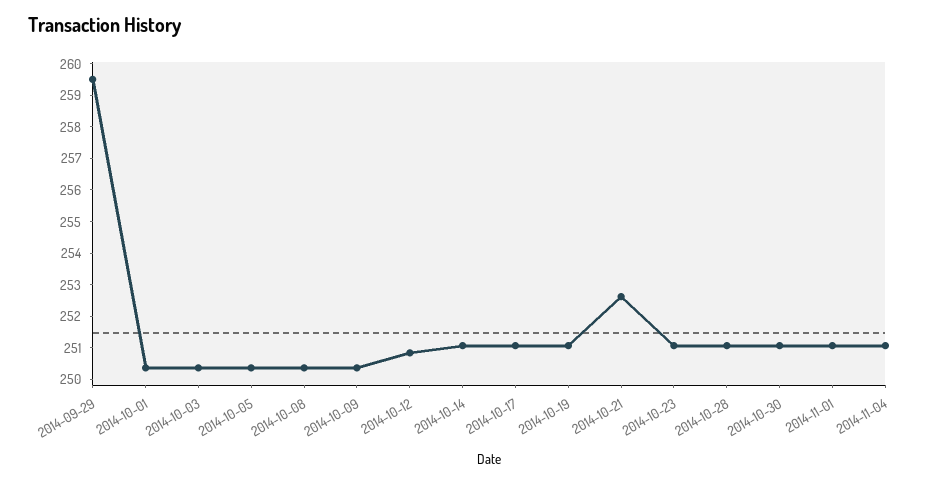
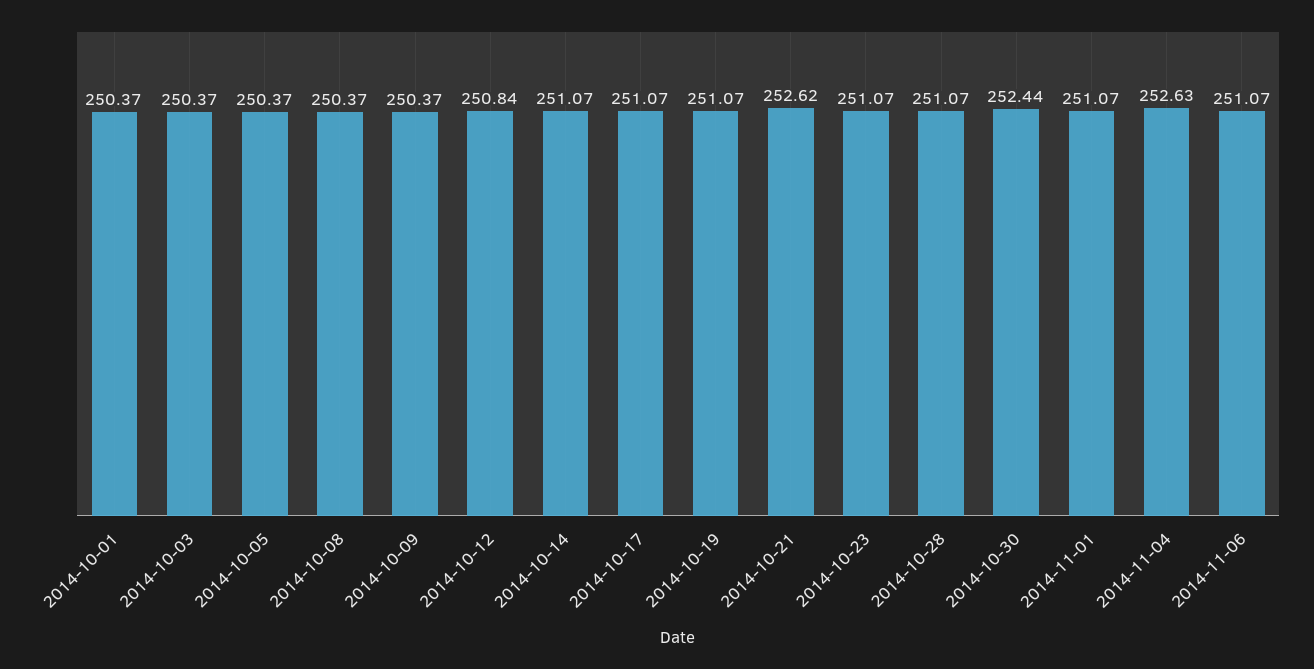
2014-09-29: 259.5 -> none
2014-10-30: 251 -> 252.44
2014-11-04: 251 -> 252.63
2014-11-06: none -> 251.07

